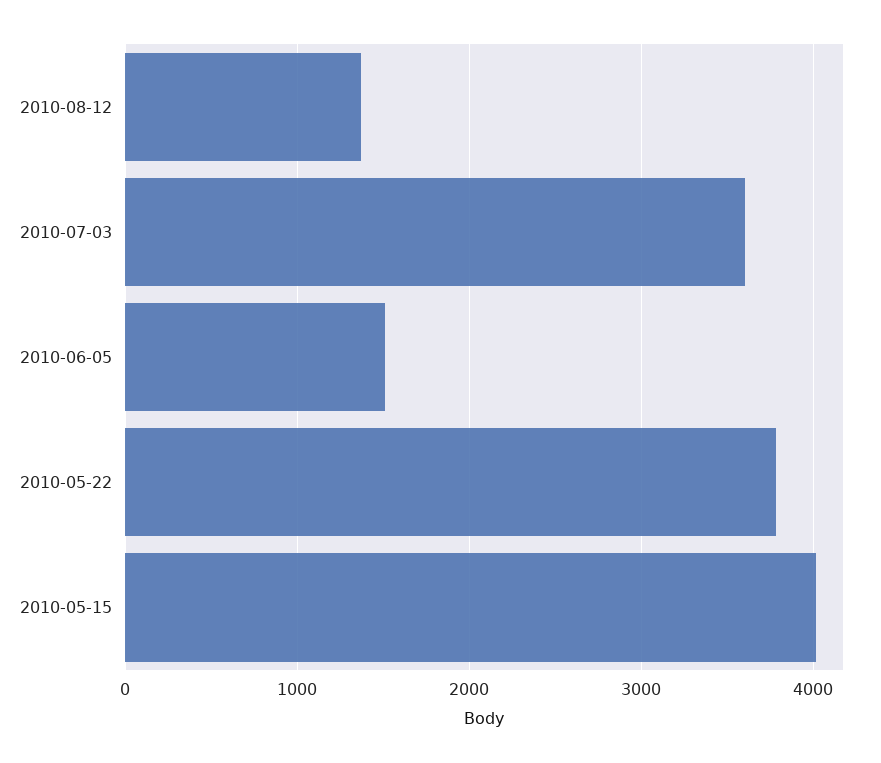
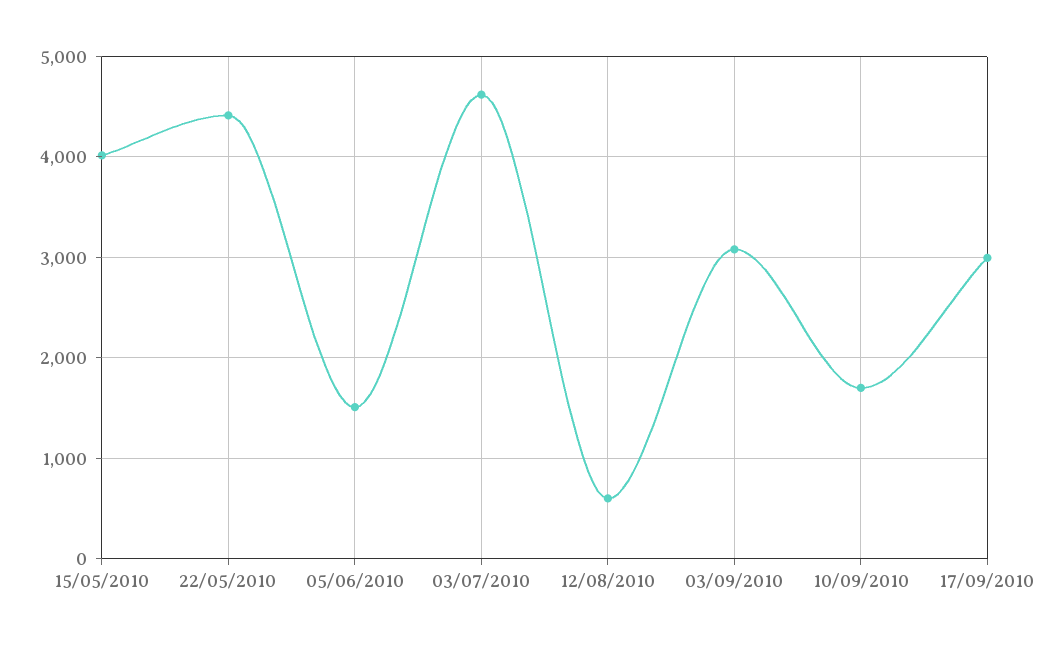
2010-08-12: 1400 -> 600
2010-07-03: 3600 -> 4600
2010-05-22: 3800 -> 4400
03/09/2010: none -> 3100
10/09/2010: none -> 1700
17/09/2010: none -> 3000

